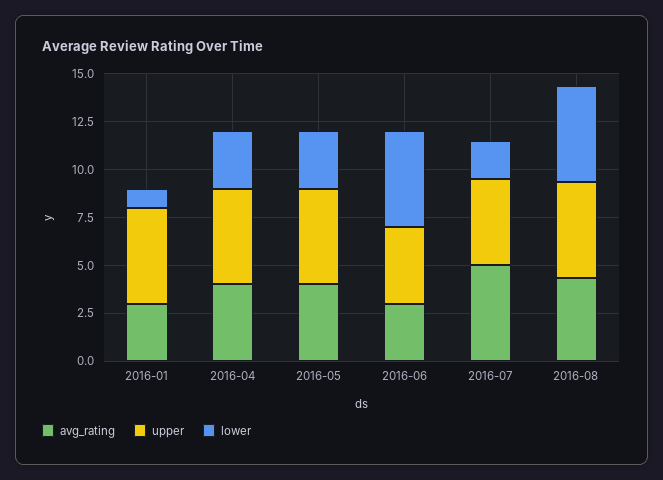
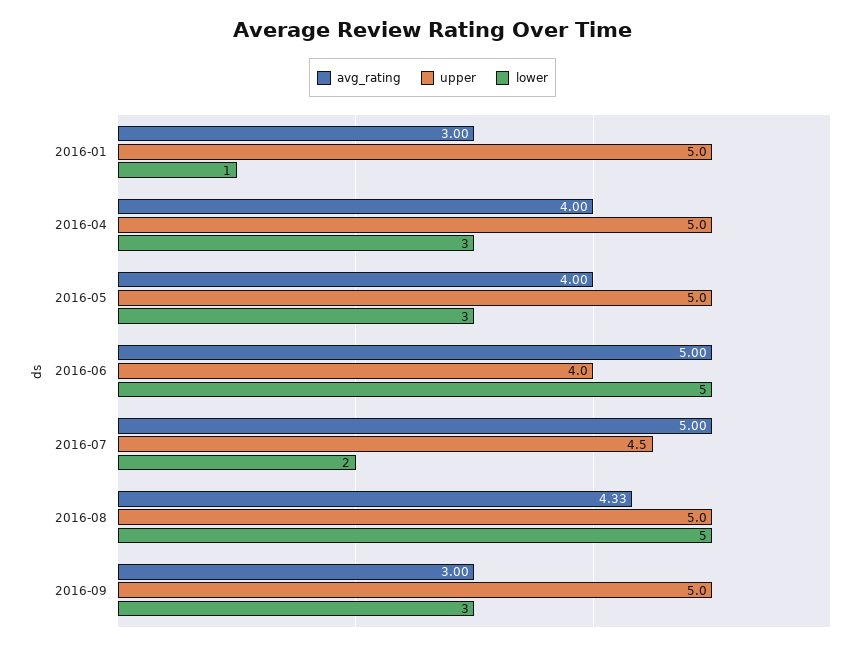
avg_rating, 2016-06: 3 -> 5
avg_rating, 2016-09: none -> 3
upper, 2016-09: none -> 5
lower, 2016-09: none -> 3

